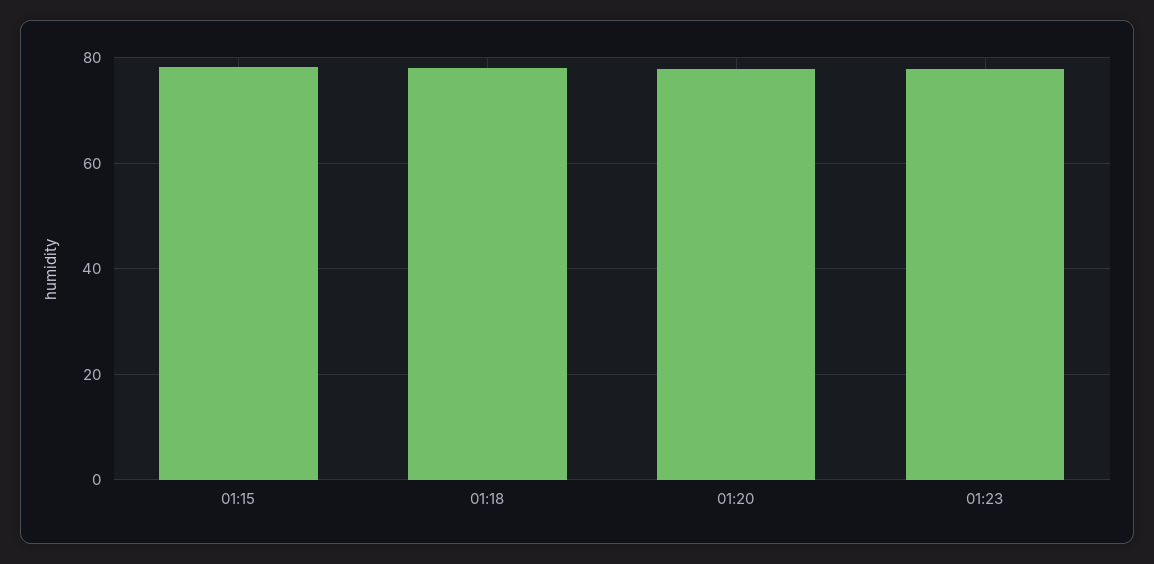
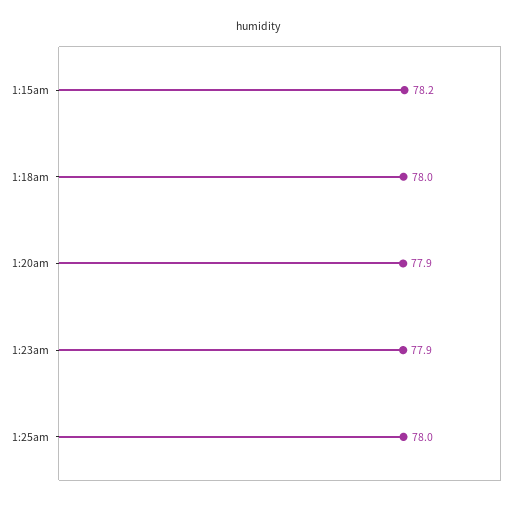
1:25am: none -> 78

